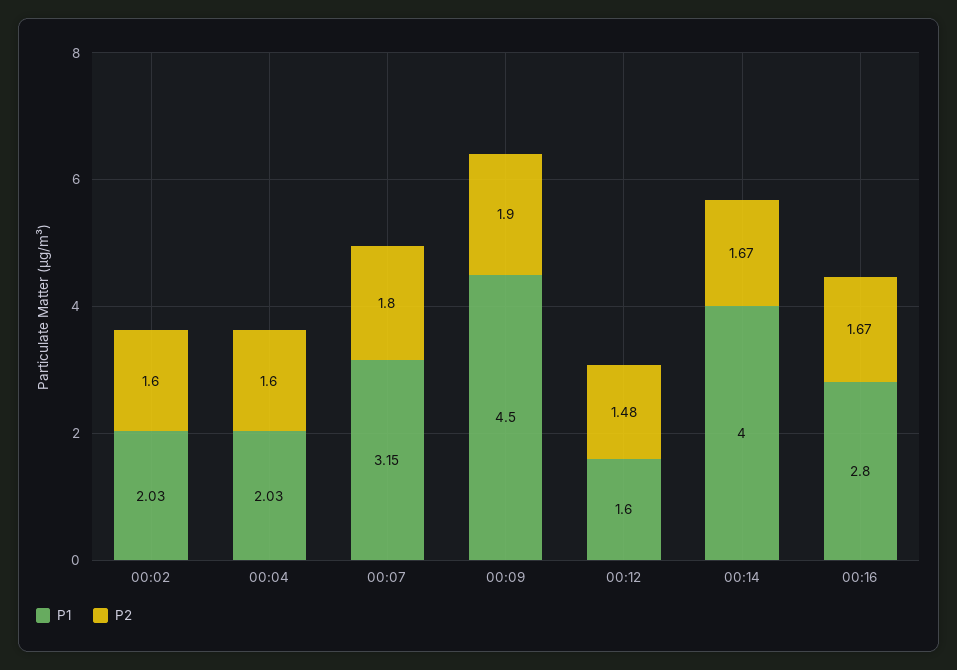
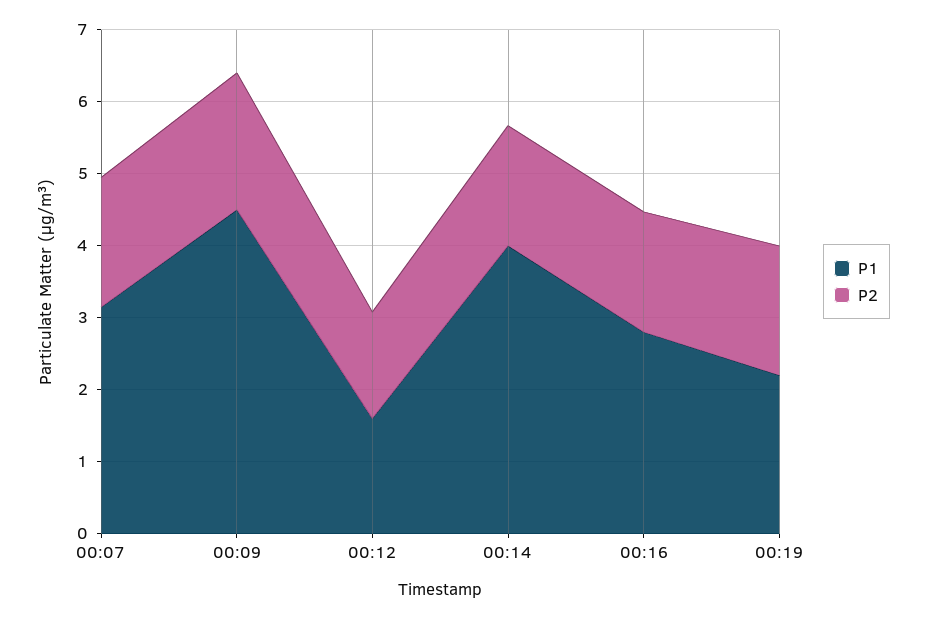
P1, 00:02: 2.03 -> none
P2, 00:02: 1.6 -> none
P1, 00:04: 2.03 -> none
P2, 00:04: 1.6 -> none
P1, 00:19: none -> 2.2
P2, 00:19: none -> 1.8

